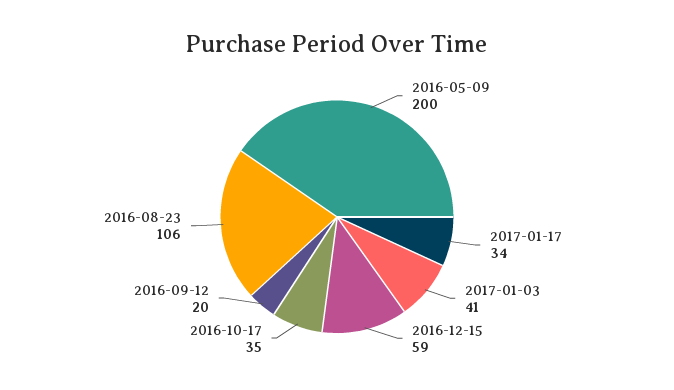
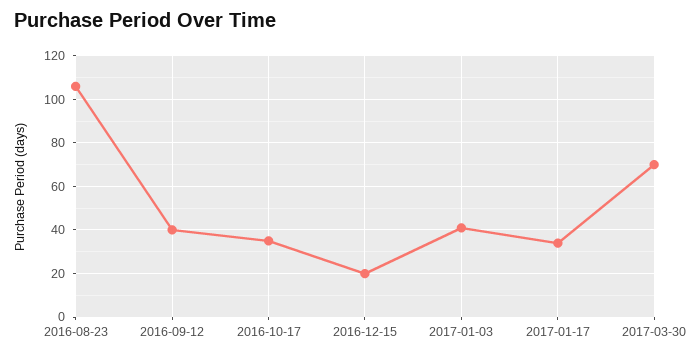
2016-05-09: 200 -> none
2016-12-15: 59 -> 20
2016-09-12: 20 -> 40
2017-03-30: none -> 70

